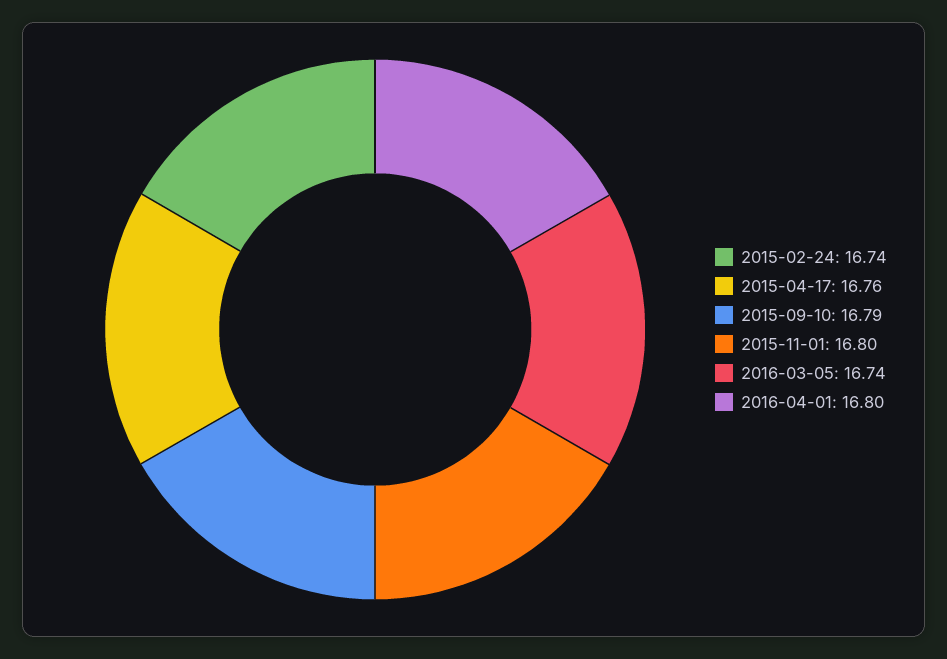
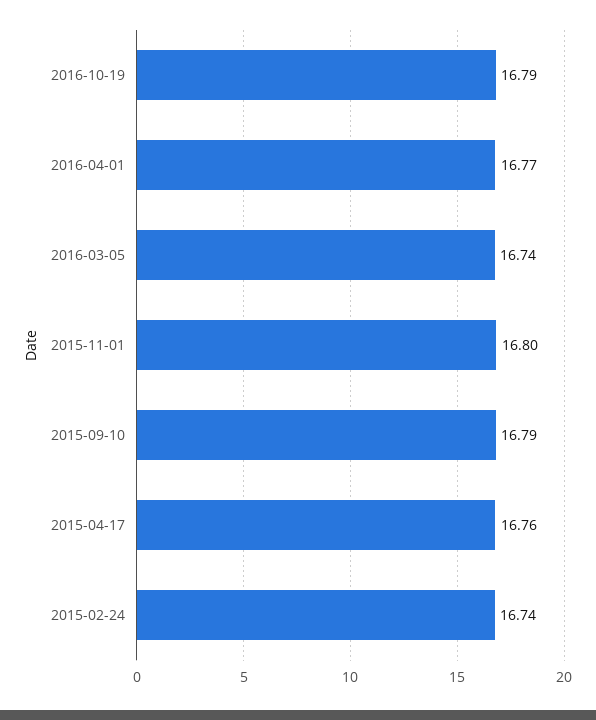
2016-04-01: 16.8 -> 16.77
2016-10-19: none -> 16.79

